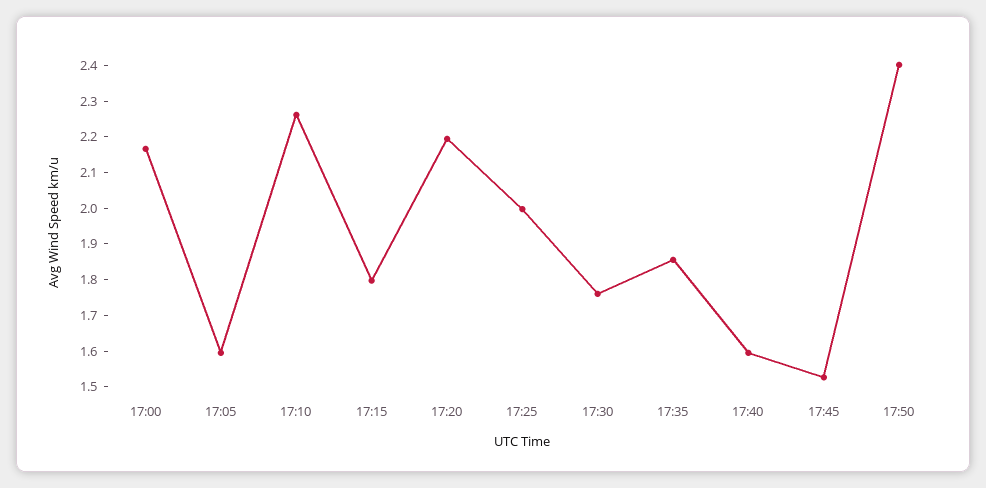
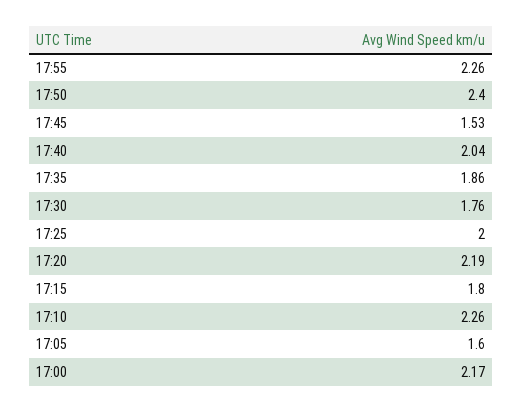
17:40: 1.6 -> 2.04
17:55: none -> 2.26

